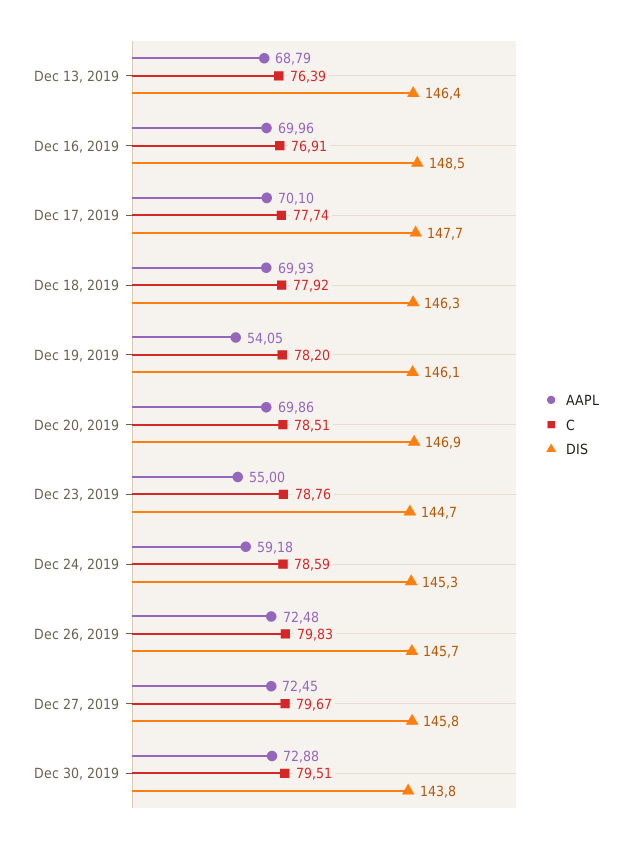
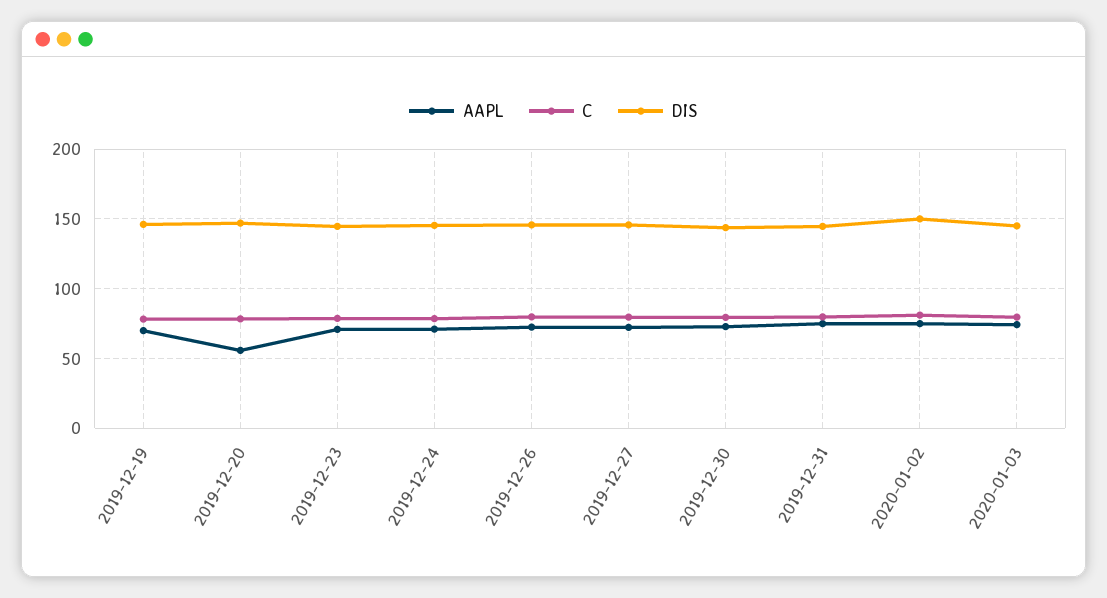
AAPL, Dec 13, 2019: 68.79 -> none
C, Dec 13, 2019: 76.39 -> none
DIS, Dec 13, 2019: 146.4 -> none
AAPL, Dec 16, 2019: 69.96 -> none
C, Dec 16, 2019: 76.91 -> none
DIS, Dec 16, 2019: 148.5 -> none
AAPL, Dec 17, 2019: 70.1 -> none
C, Dec 17, 2019: 77.74 -> none
DIS, Dec 17, 2019: 147.7 -> none
AAPL, Dec 18, 2019: 69.93 -> none
C, Dec 18, 2019: 77.92 -> none
DIS, Dec 18, 2019: 146.3 -> none
AAPL, Dec 19, 2019: 54.05 -> 70
AAPL, Dec 20, 2019: 69.86 -> 55
AAPL, Dec 23, 2019: 55 -> 70
AAPL, Dec 24, 2019: 59.18 -> 70
AAPL, 2019-12-31: none -> 75
C, 2019-12-31: none -> 80
DIS, 2019-12-31: none -> 145
AAPL, 2020-01-02: none -> 75
C, 2020-01-02: none -> 80
DIS, 2020-01-02: none -> 150
AAPL, 2020-01-03: none -> 75
C, 2020-01-03: none -> 80
DIS, 2020-01-03: none -> 145

